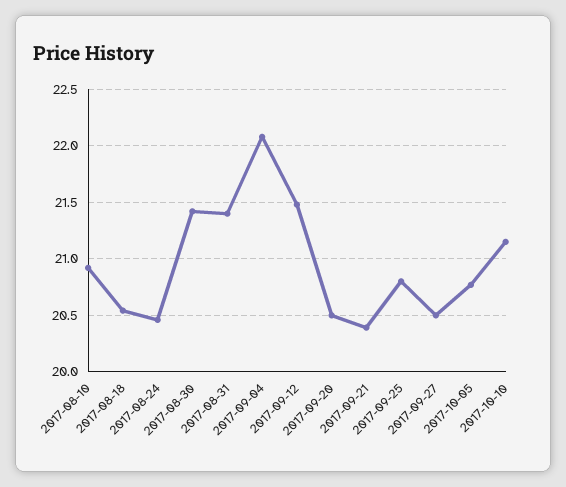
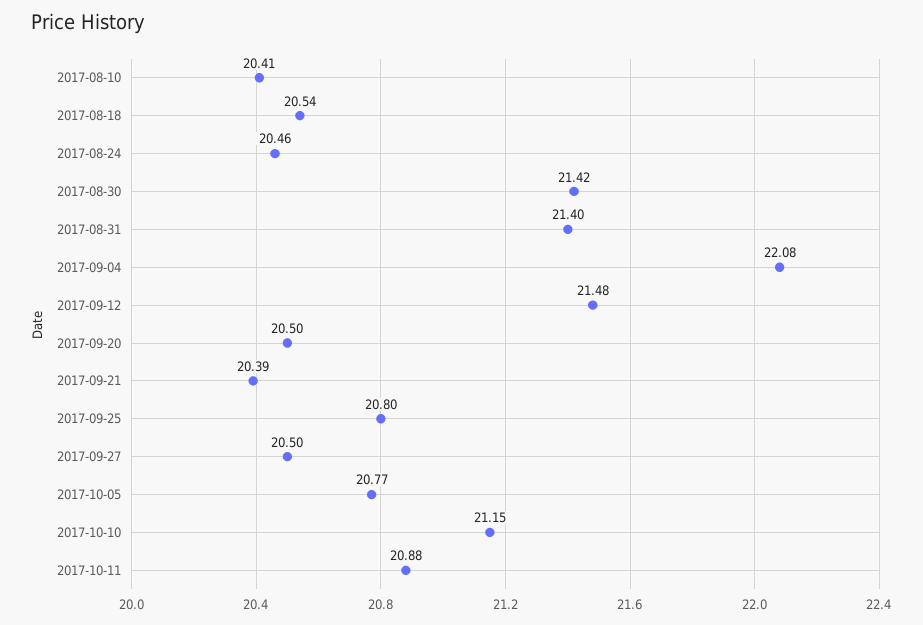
2017-08-10: 20.9 -> 20.41
2017-10-11: none -> 20.88

